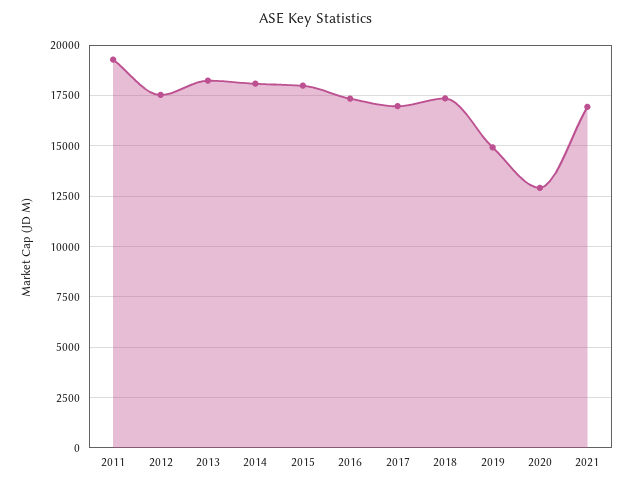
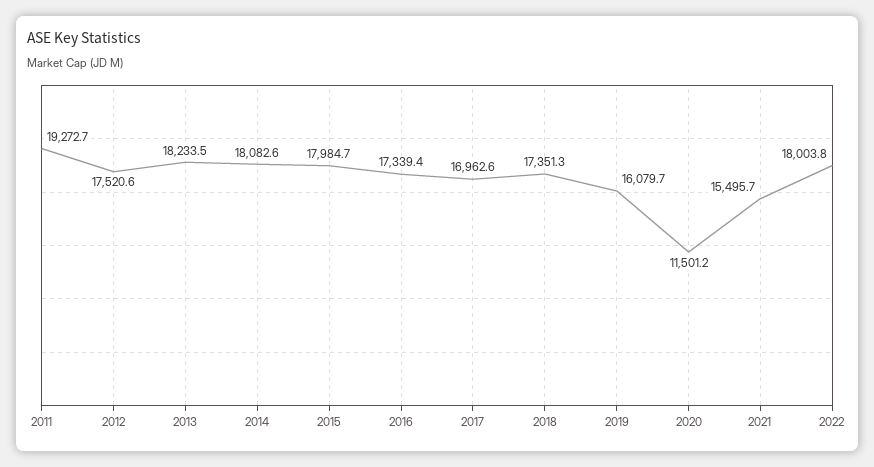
2019: 15000 -> 16079.7
2020: 13000 -> 11501.2
2021: 17000 -> 15495.7
2022: none -> 18003.8

